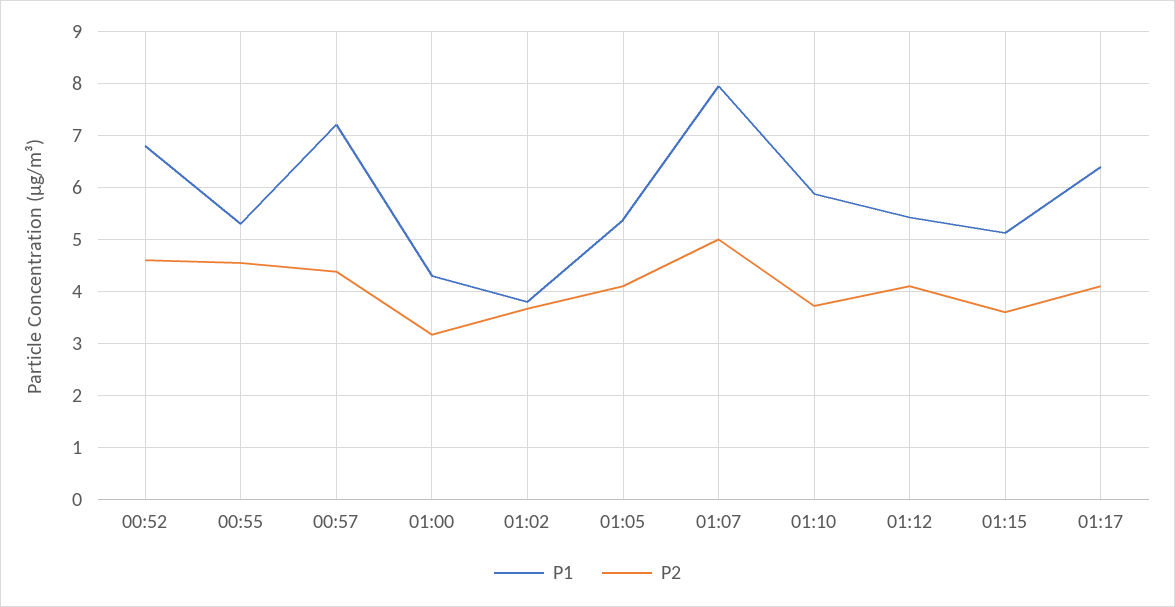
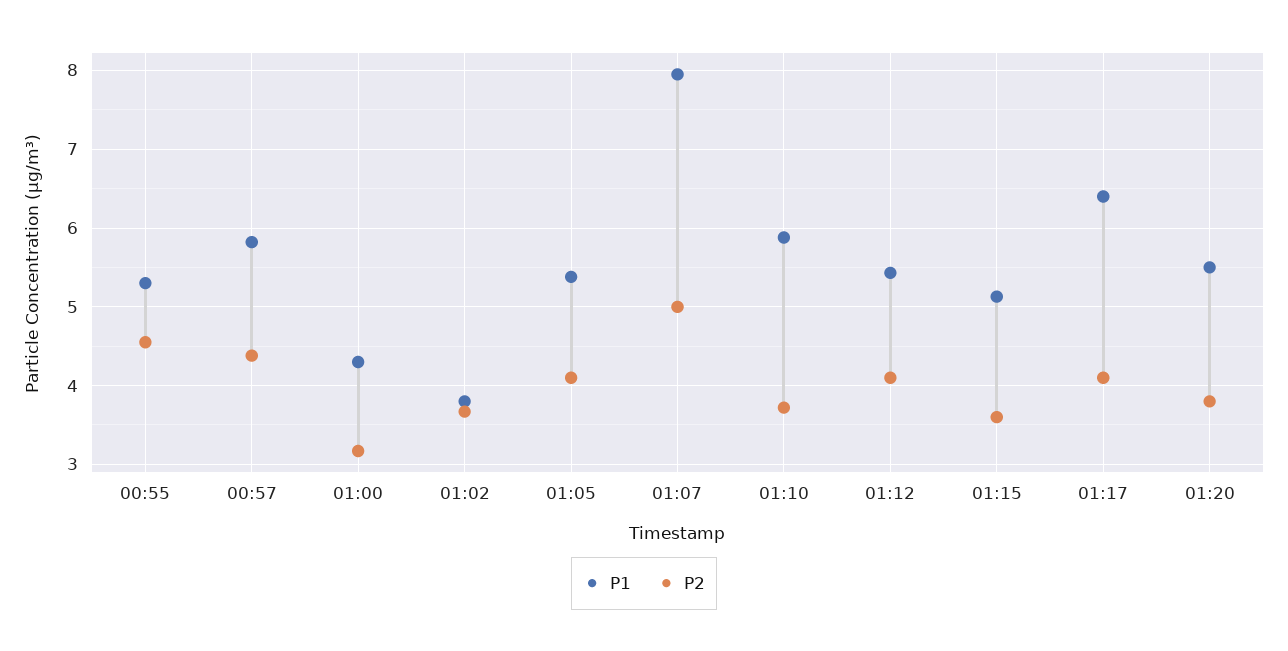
P1, 00:52: 6.8 -> none
P2, 00:52: 4.6 -> none
P1, 00:57: 7.2 -> 5.8
P1, 01:20: none -> 5.5
P2, 01:20: none -> 3.8

